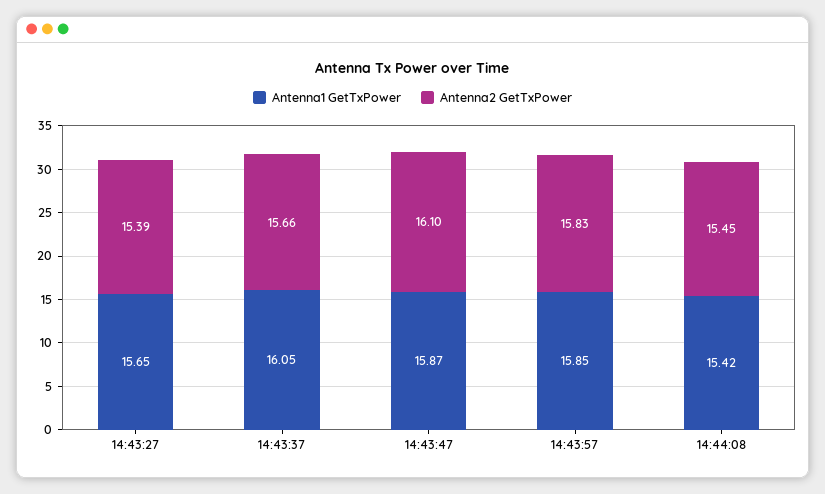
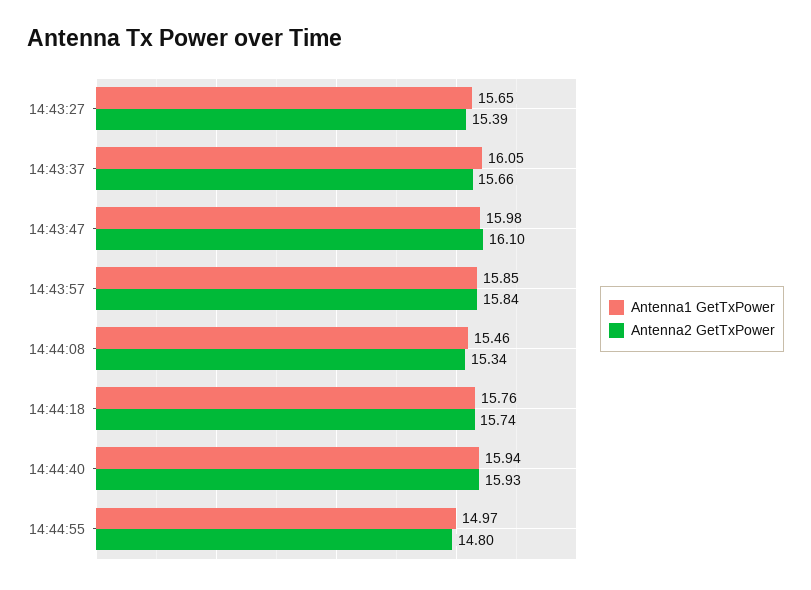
Antenna1 GetTxPower, 14:43:47: 15.87 -> 15.98
Antenna2 GetTxPower, 14:43:57: 15.83 -> 15.84
Antenna1 GetTxPower, 14:44:08: 15.42 -> 15.46
Antenna2 GetTxPower, 14:44:08: 15.45 -> 15.34
Antenna1 GetTxPower, 14:44:18: none -> 15.76
Antenna2 GetTxPower, 14:44:18: none -> 15.74
Antenna1 GetTxPower, 14:44:40: none -> 15.94
Antenna2 GetTxPower, 14:44:40: none -> 15.93
Antenna1 GetTxPower, 14:44:55: none -> 14.97
Antenna2 GetTxPower, 14:44:55: none -> 14.8

